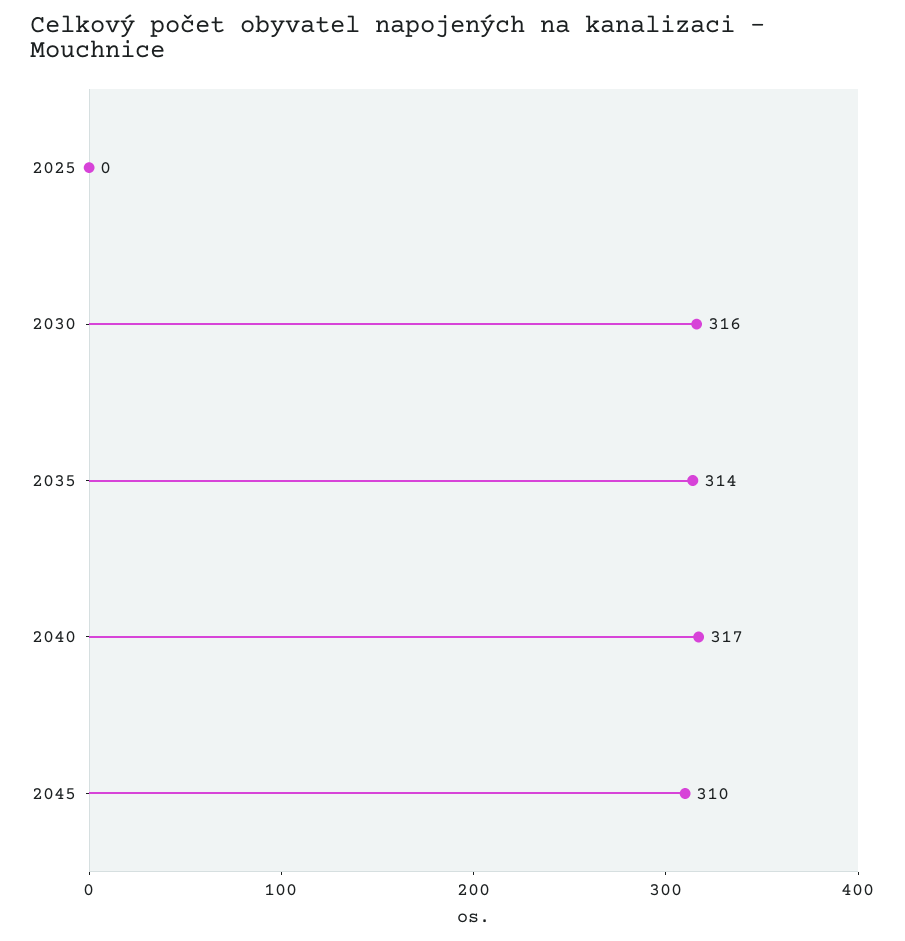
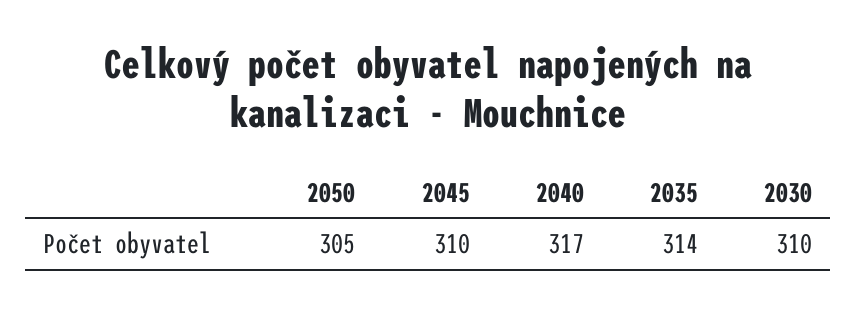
2025: 0 -> none
2030: 316 -> 310
2050: none -> 305

